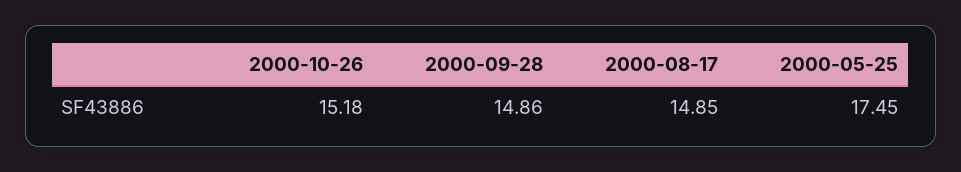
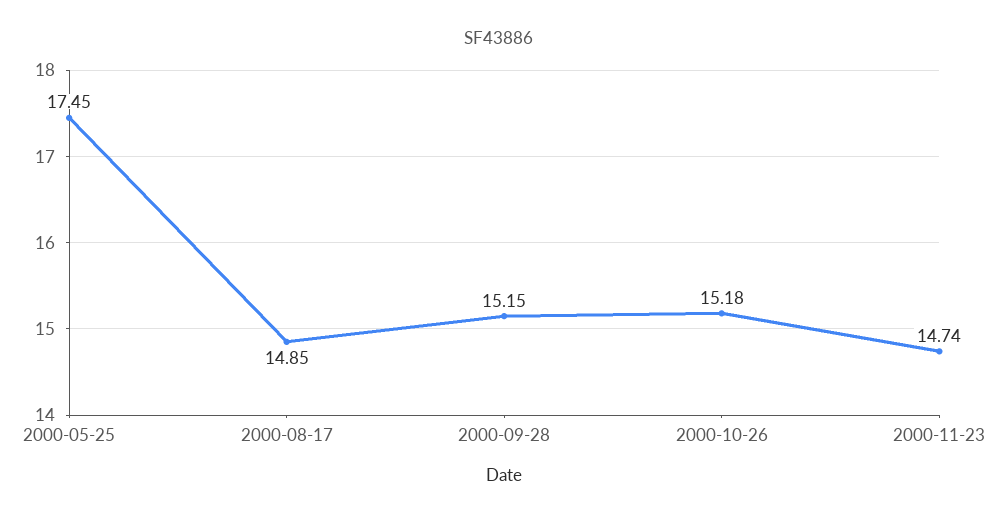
2000-09-28: 14.86 -> 15.15
2000-11-23: none -> 14.74

